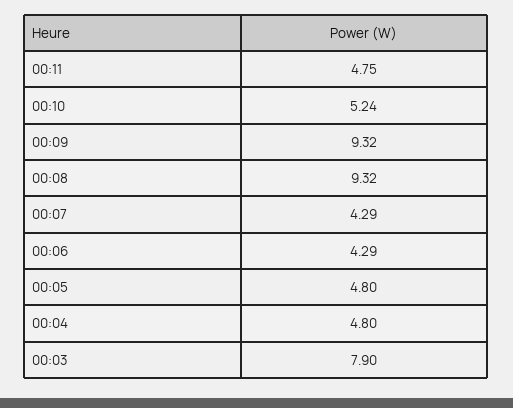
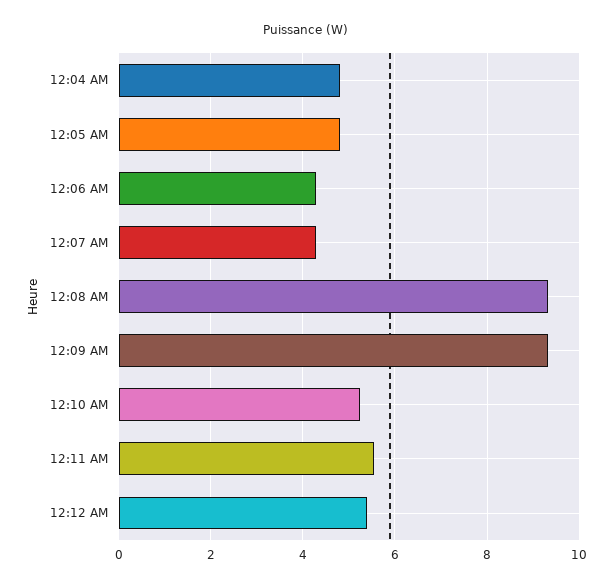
00:11: 4.75 -> 5.6
00:03: 7.9 -> none
12:12 AM: none -> 5.4

